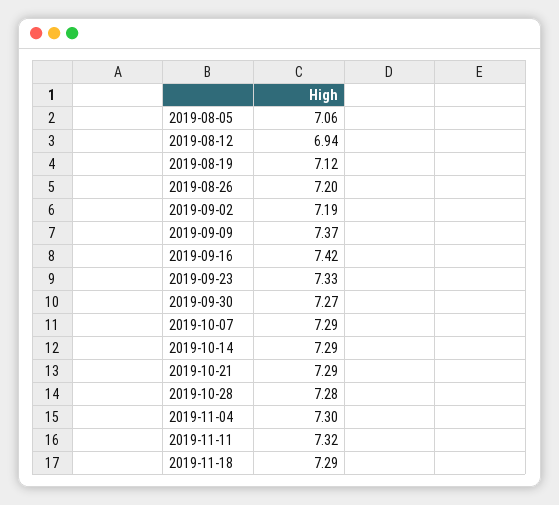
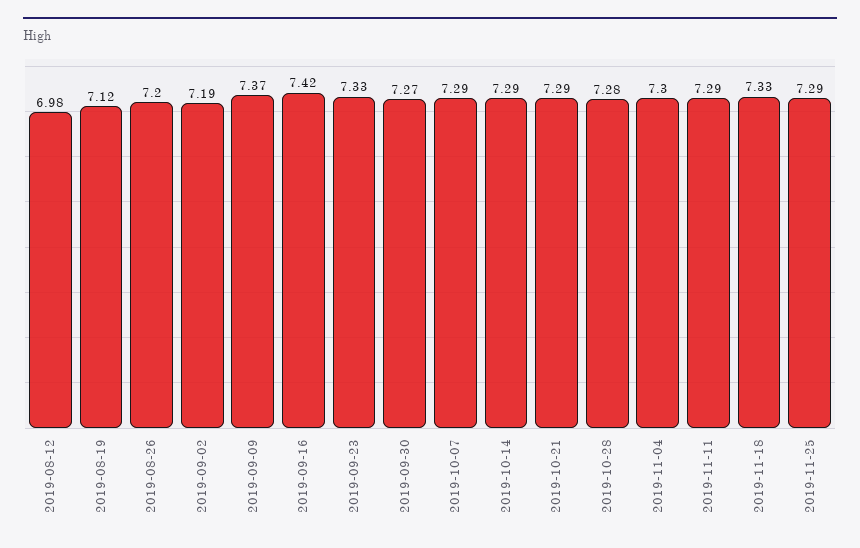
2019-08-05: 7.06 -> none
2019-08-12: 6.94 -> 6.98
2019-11-11: 7.32 -> 7.29
2019-11-18: 7.29 -> 7.33
2019-11-25: none -> 7.29

